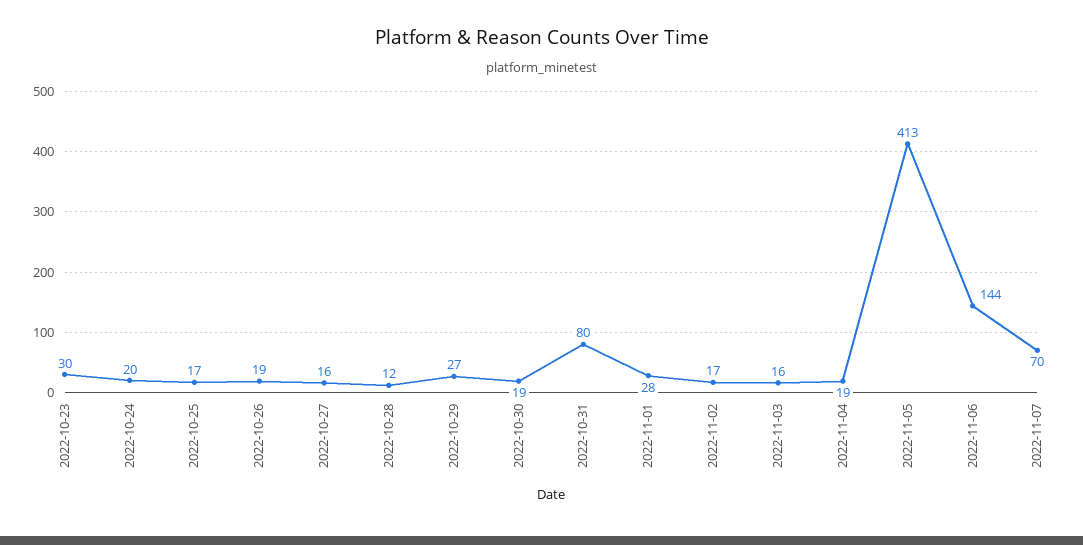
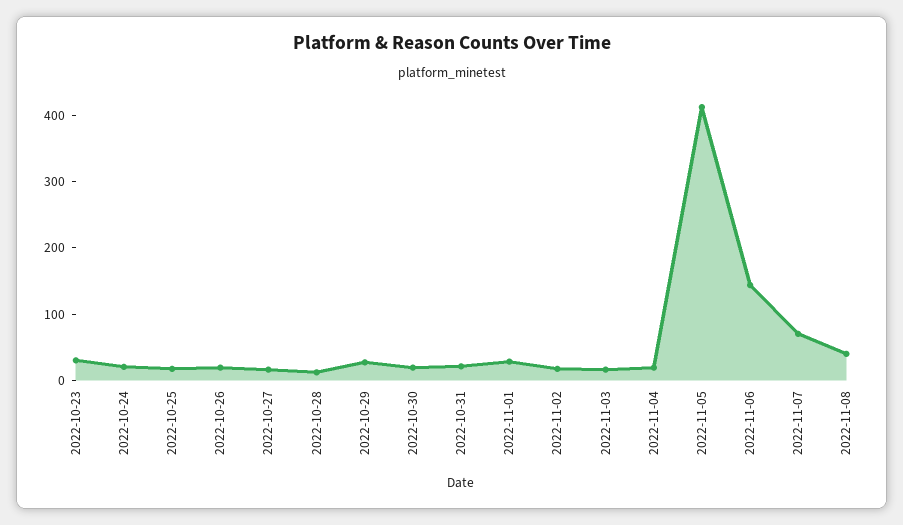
2022-10-31: 80 -> 20
2022-11-08: none -> 40

